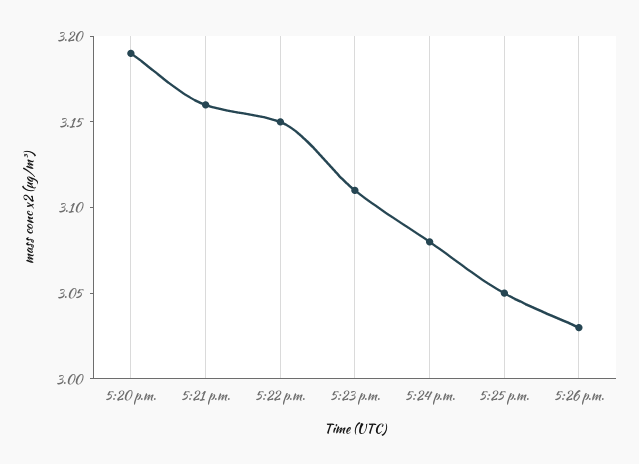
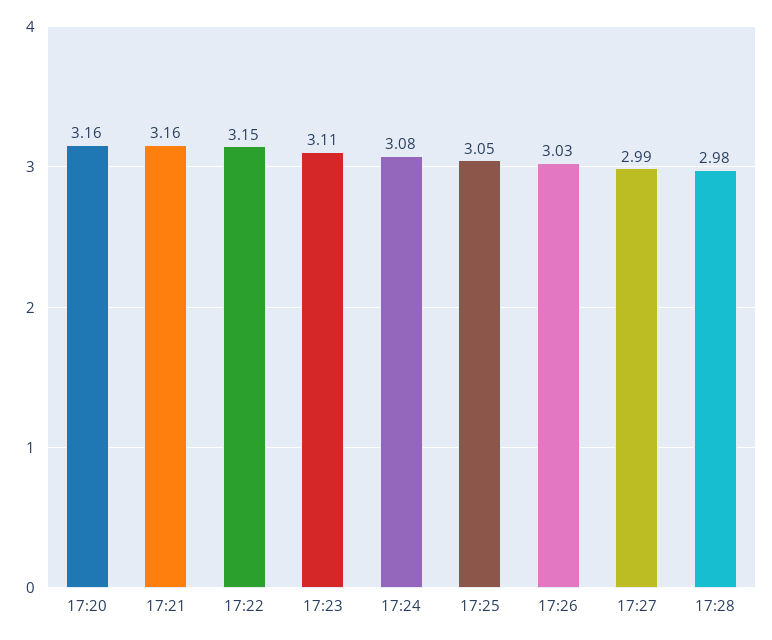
5:20 p.m.: 3.19 -> 3.16
17:27: none -> 2.99
17:28: none -> 2.98

